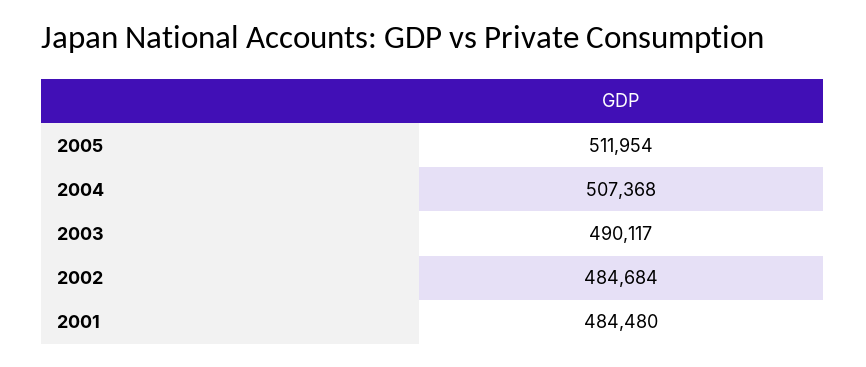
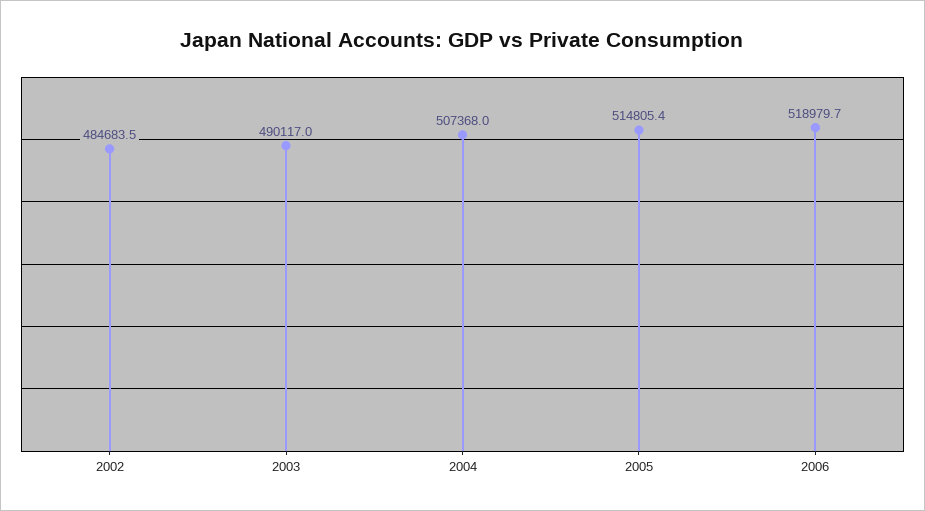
2005: 511954 -> 514805.4
2001: 484480 -> none
2006: none -> 518979.7

